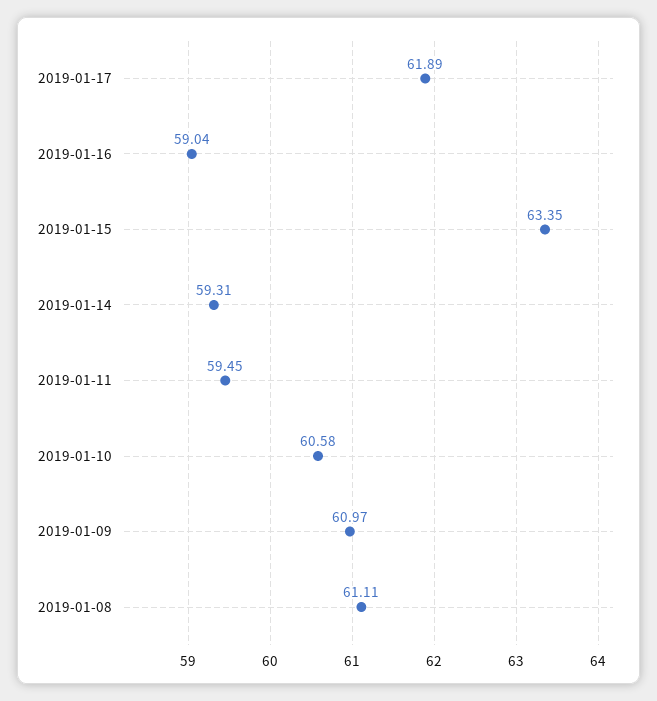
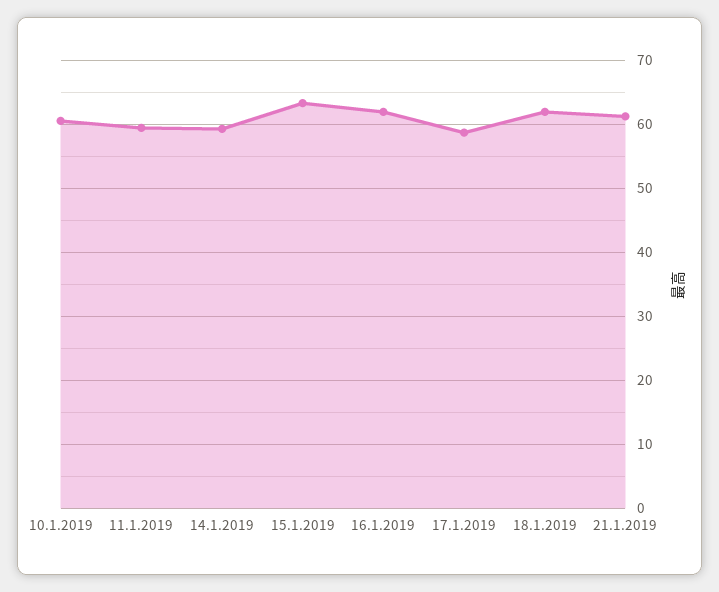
2019-01-17: 61.89 -> 59
2019-01-16: 59.04 -> 62
2019-01-09: 60.97 -> none
2019-01-08: 61.11 -> none
18.1.2019: none -> 62
21.1.2019: none -> 61

